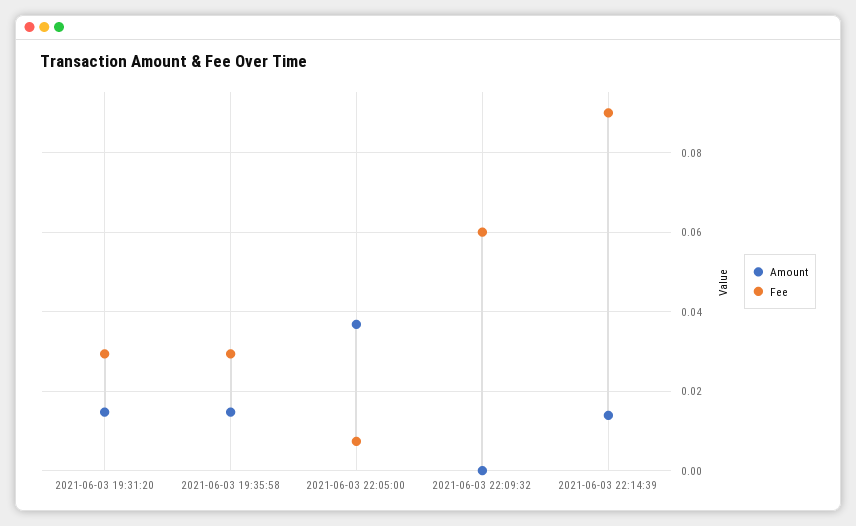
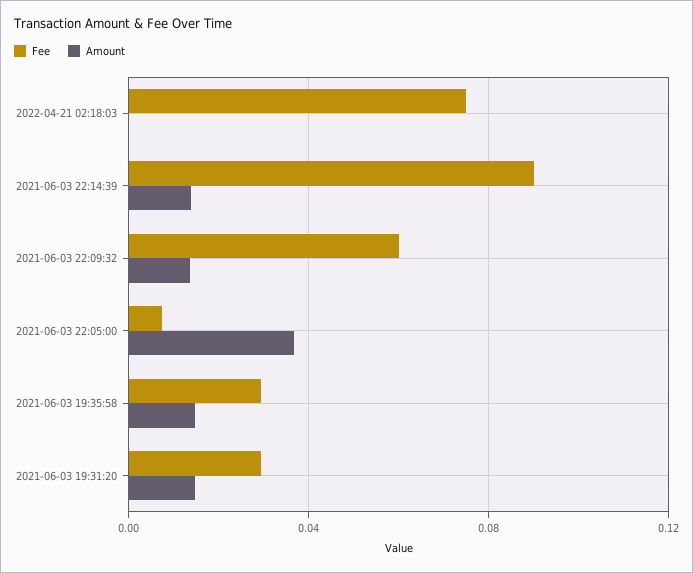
Amount, 2021-06-03 22:09:32: 0 -> 0.015
Fee, 2022-04-21 02:18:03: none -> 0.075
Amount, 2022-04-21 02:18:03: none -> 0

